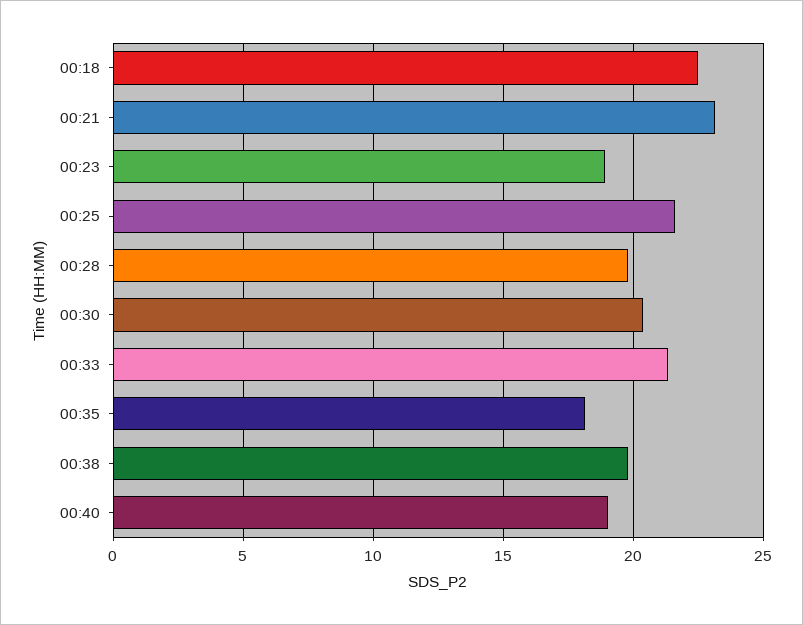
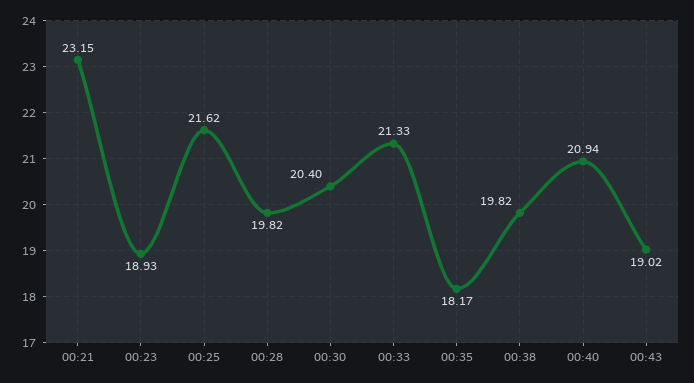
00:18: 22.5 -> none
00:40: 19 -> 20.94
00:43: none -> 19.02

